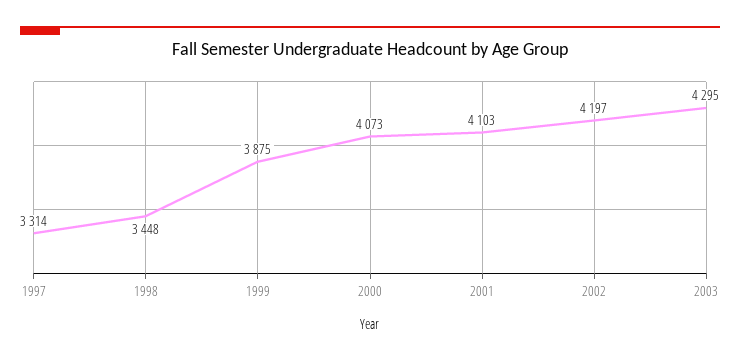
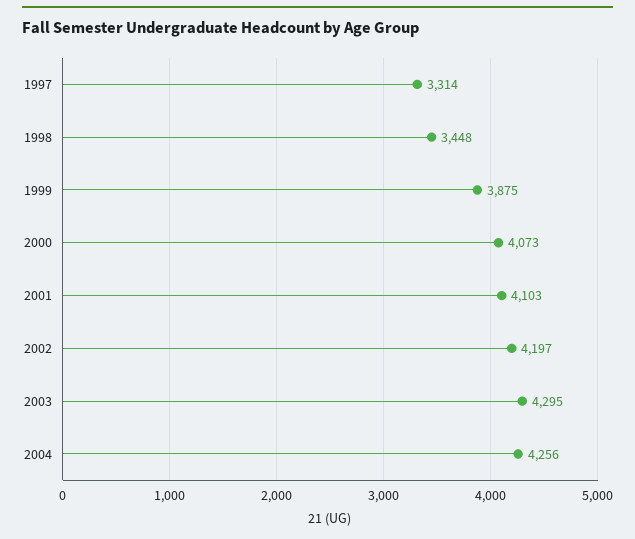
2004: none -> 4256

